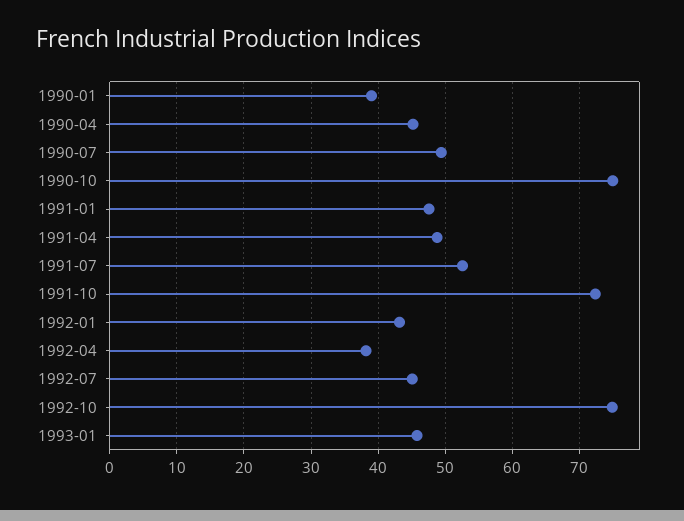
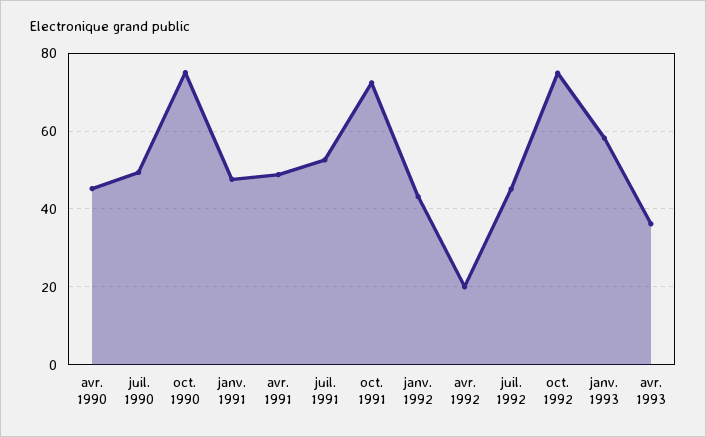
1990-01: 39 -> none
1992-04: 38 -> 20
1993-01: 46 -> 58
avr. 1993: none -> 36

